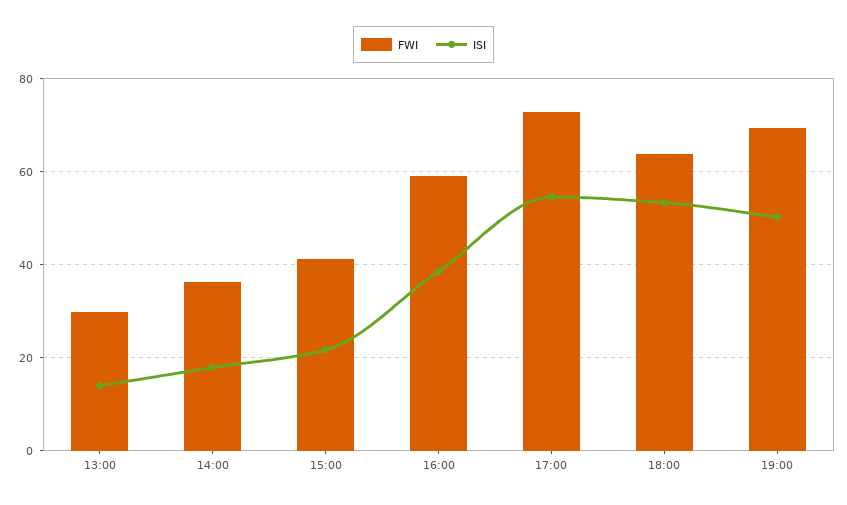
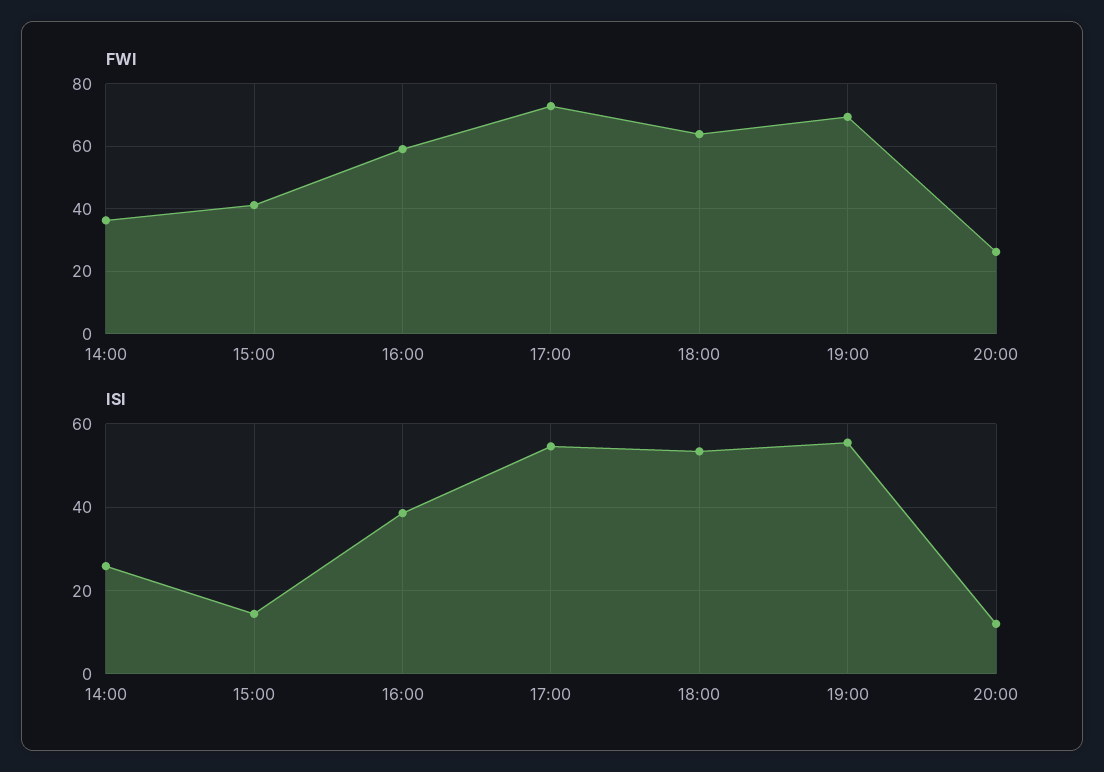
FWI, 13:00: 30 -> none
ISI, 13:00: 14 -> none
ISI, 14:00: 18 -> 26
ISI, 15:00: 22 -> 14
ISI, 19:00: 50 -> 56
FWI, 20:00: none -> 26
ISI, 20:00: none -> 12

